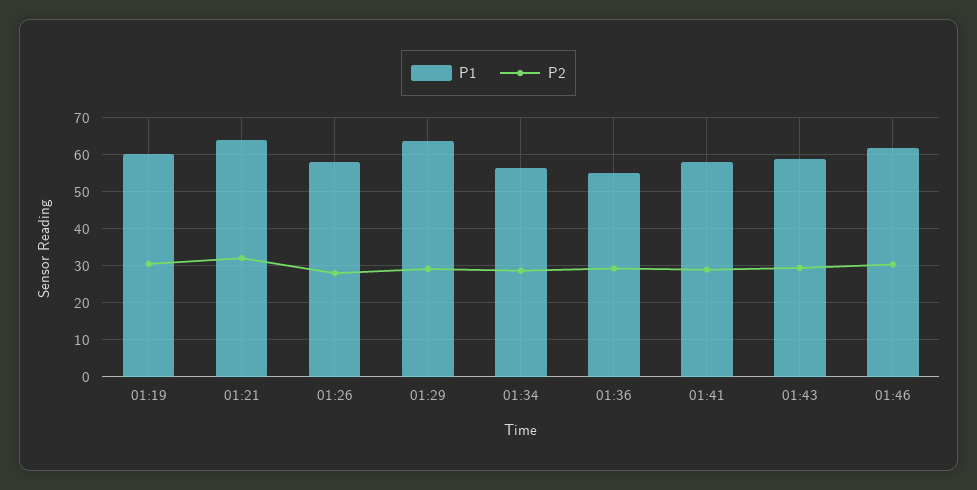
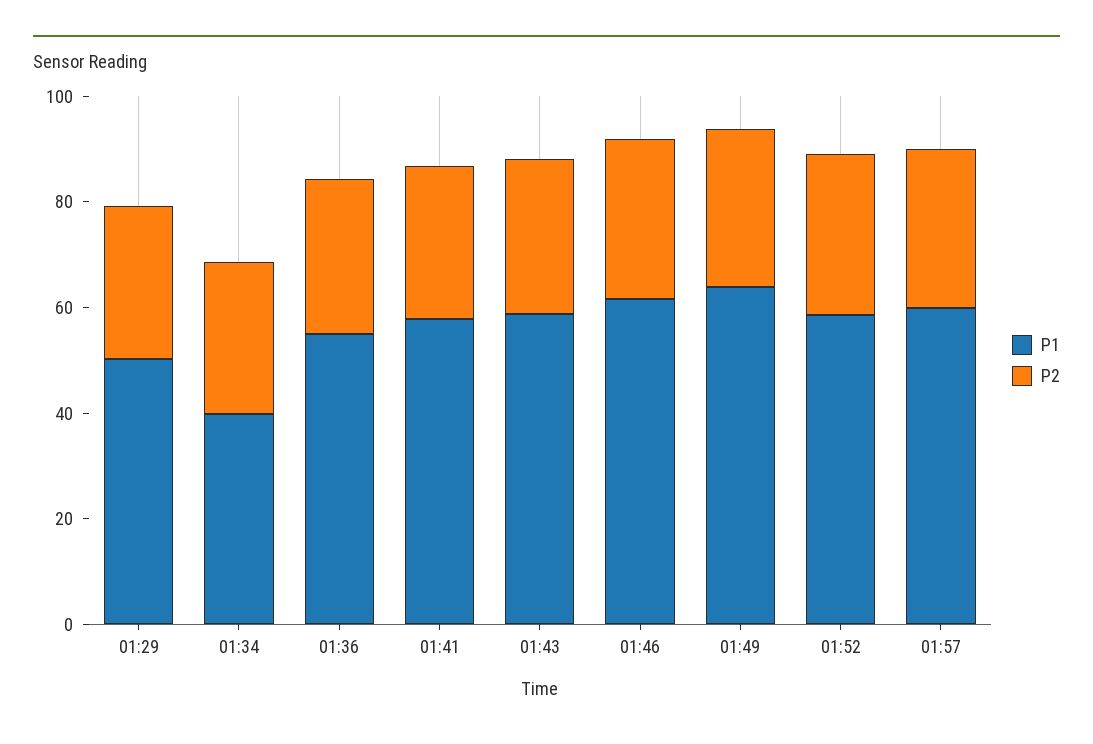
P1, 01:19: 60 -> none
P2, 01:19: 30 -> none
P1, 01:21: 64 -> none
P2, 01:21: 32 -> none
P1, 01:26: 58 -> none
P2, 01:26: 28 -> none
P1, 01:29: 64 -> 50
P1, 01:34: 56 -> 40
P1, 01:49: none -> 65
P2, 01:49: none -> 30
P1, 01:52: none -> 60
P2, 01:52: none -> 30
P1, 01:57: none -> 60
P2, 01:57: none -> 30

